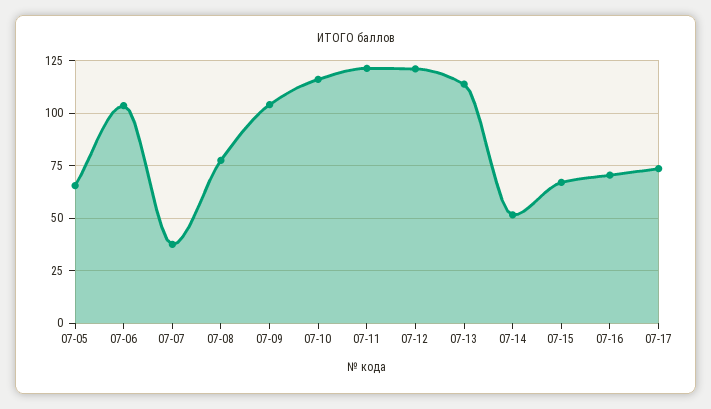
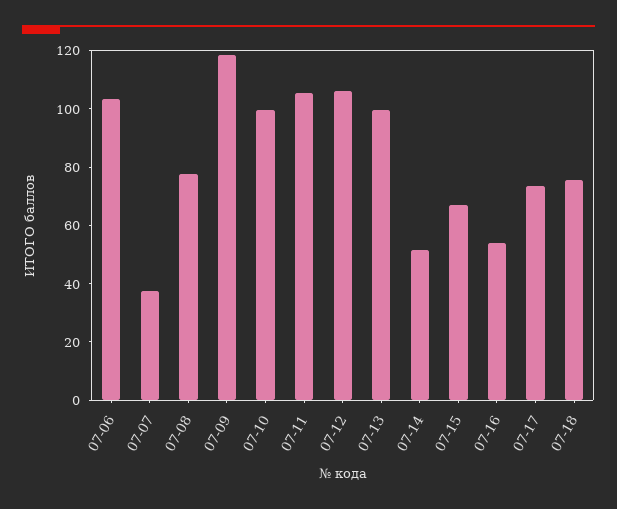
07-05: 65 -> none
07-09: 105 -> 120
07-10: 115 -> 100
07-11: 120 -> 105
07-12: 120 -> 105
07-13: 115 -> 100
07-16: 70 -> 55
07-18: none -> 75

